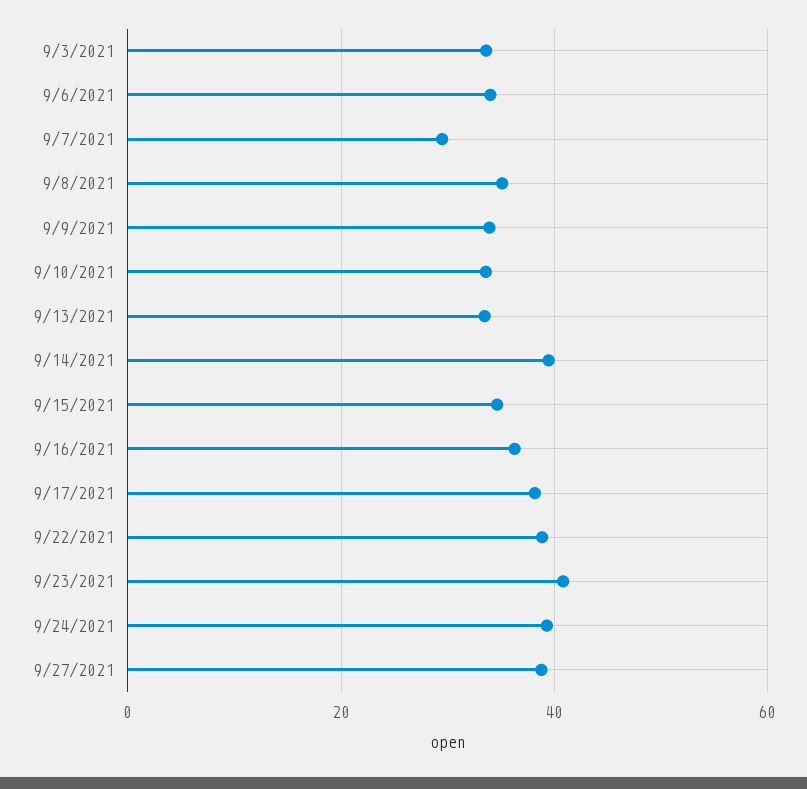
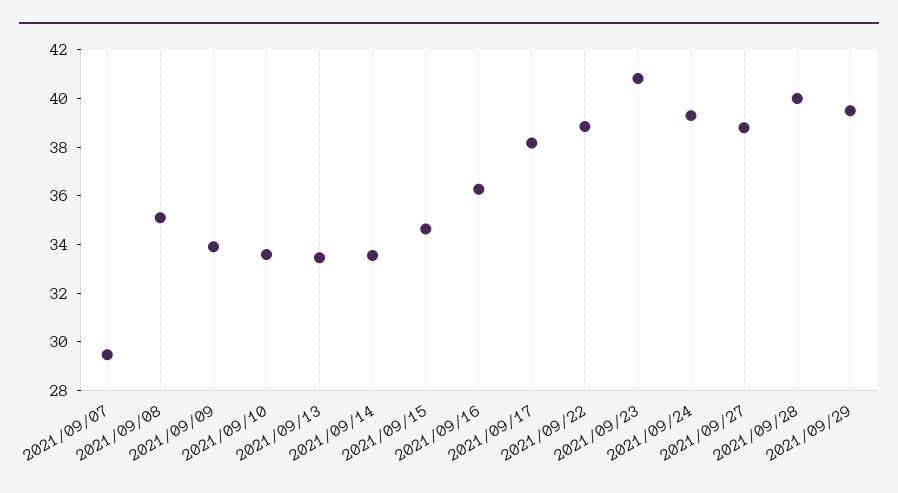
9/3/2021: 34 -> none
9/6/2021: 34 -> none
9/14/2021: 40 -> 33.5
2021/09/28: none -> 40
2021/09/29: none -> 39.5

